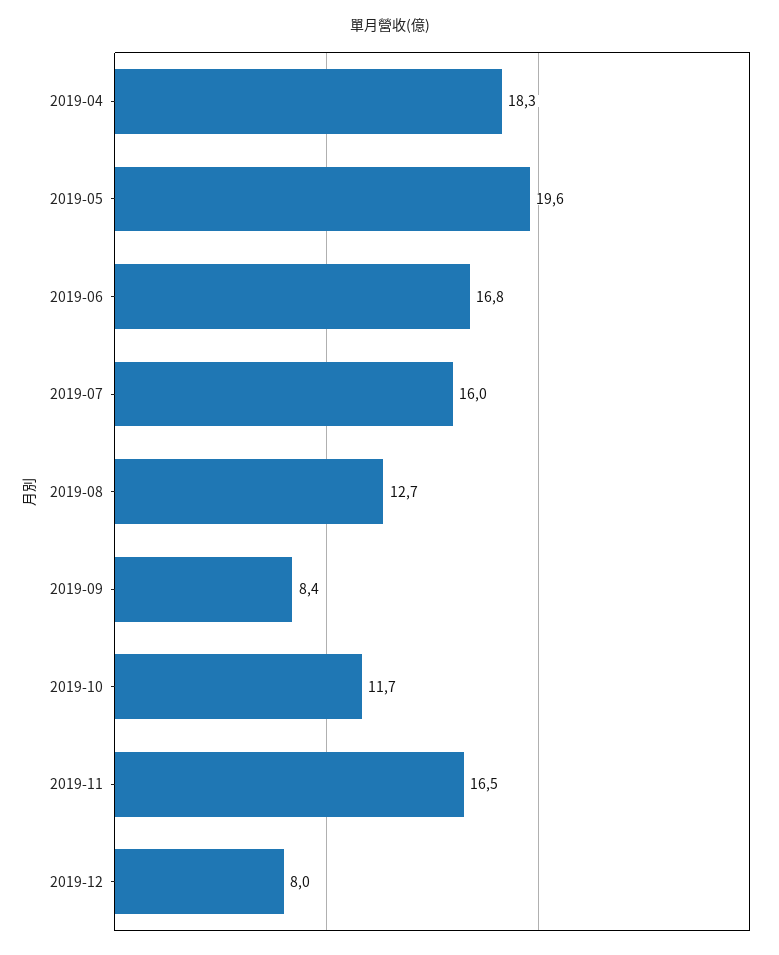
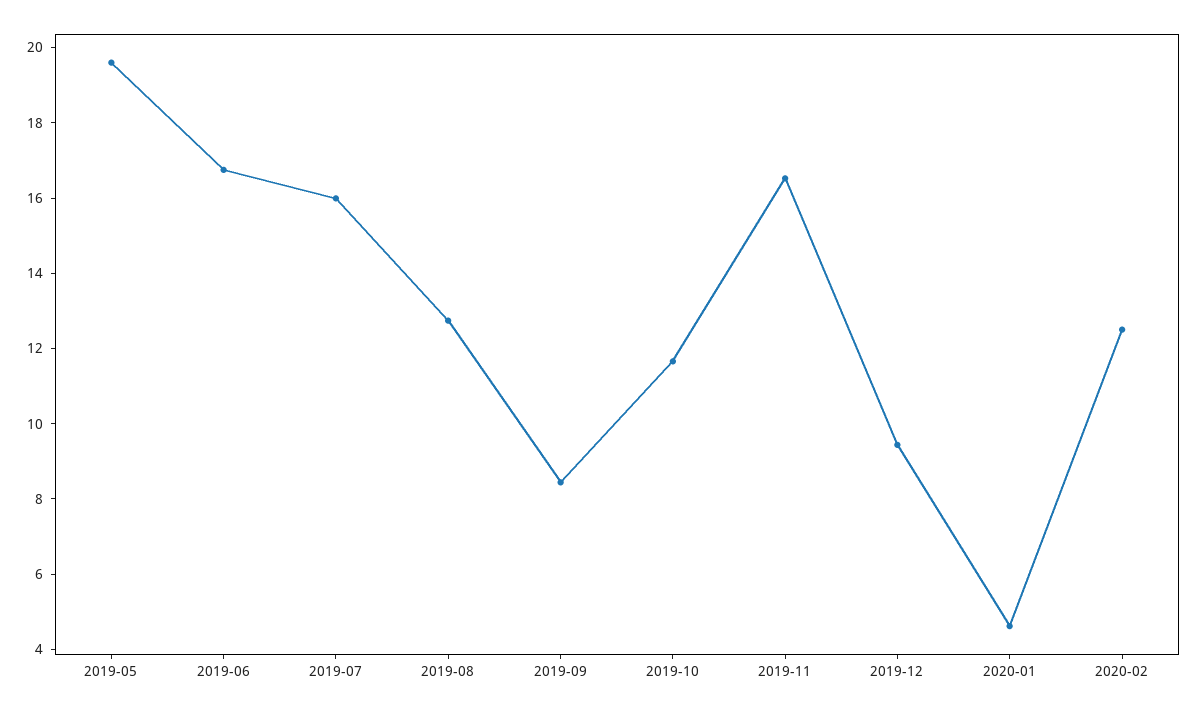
2019-04: 18.3 -> none
2019-12: 8 -> 9.5
2020-01: none -> 4.5
2020-02: none -> 12.5

